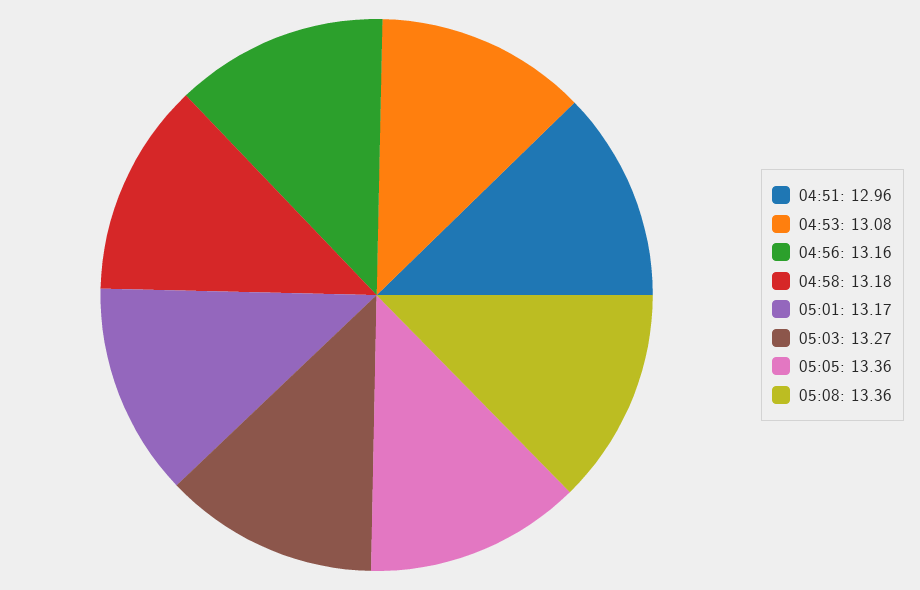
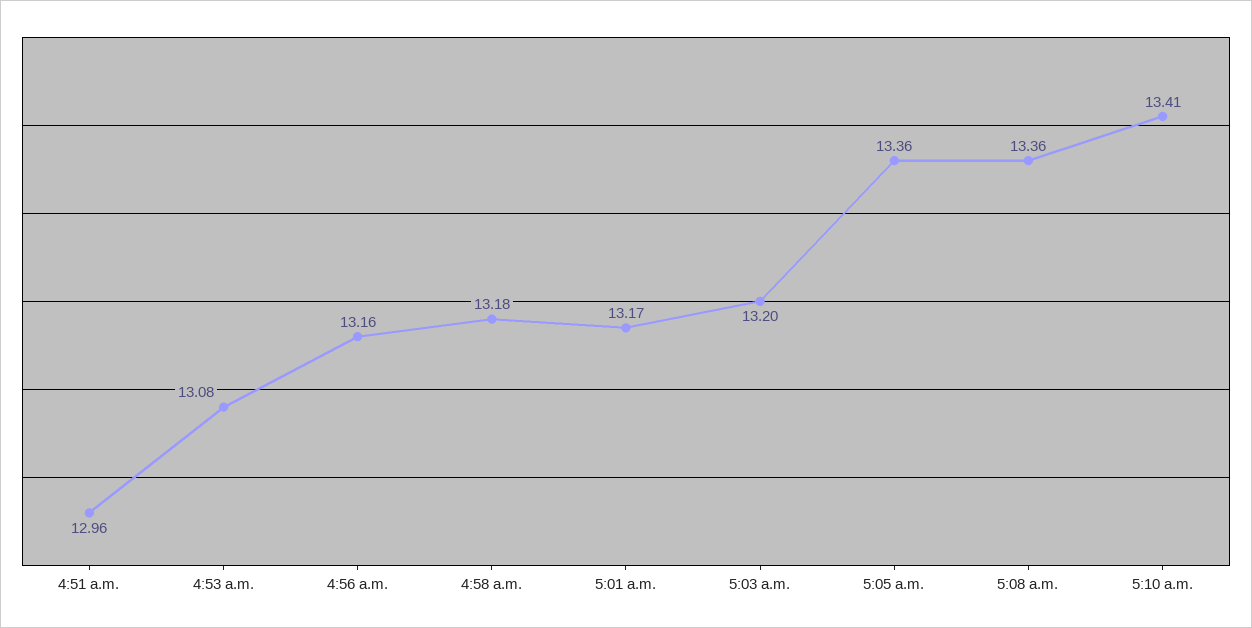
05:03: 13.27 -> 13.2
5:10 a.m.: none -> 13.41

